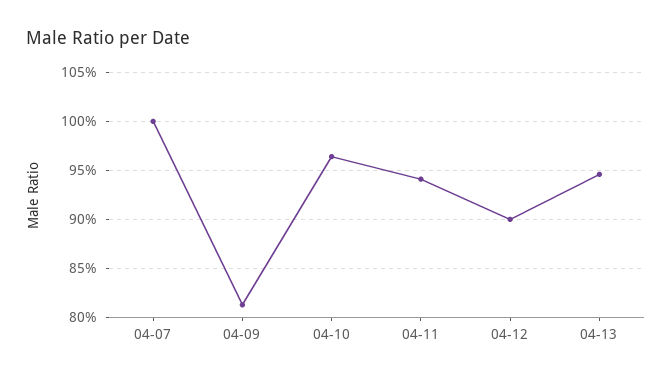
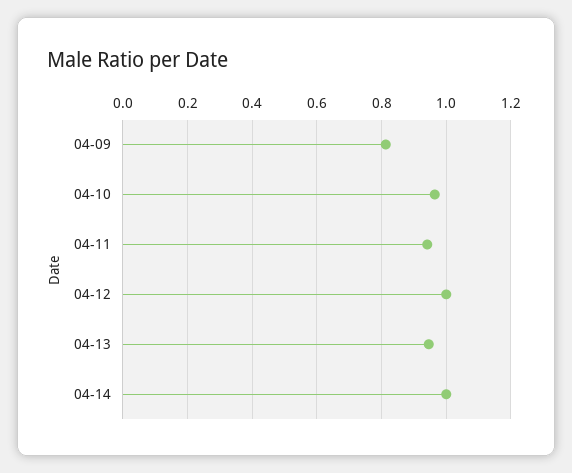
04-07: 1 -> none
04-12: 0.9 -> 1
04-14: none -> 1

